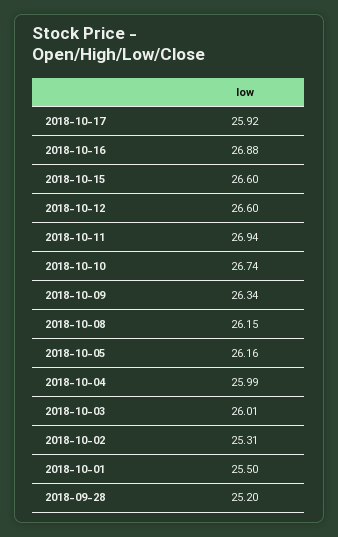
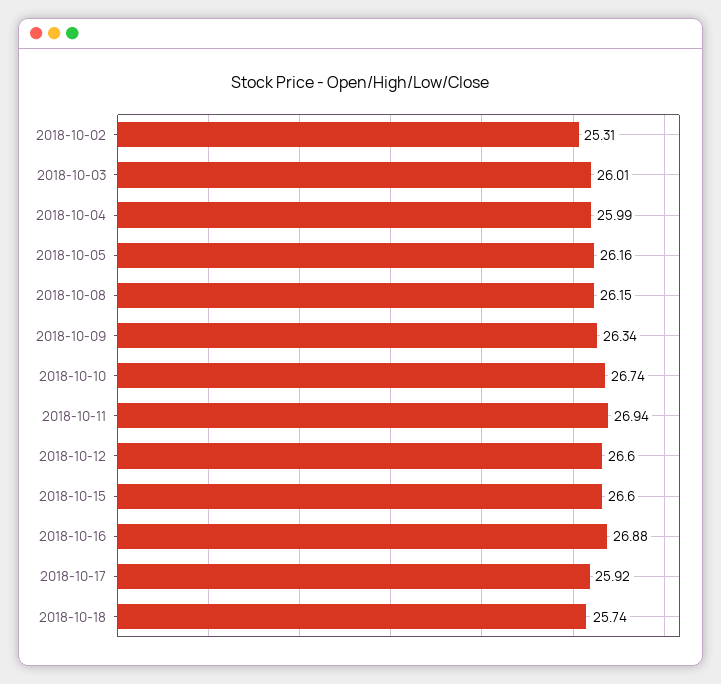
2018-10-01: 25.5 -> none
2018-09-28: 25.2 -> none
2018-10-18: none -> 25.74

